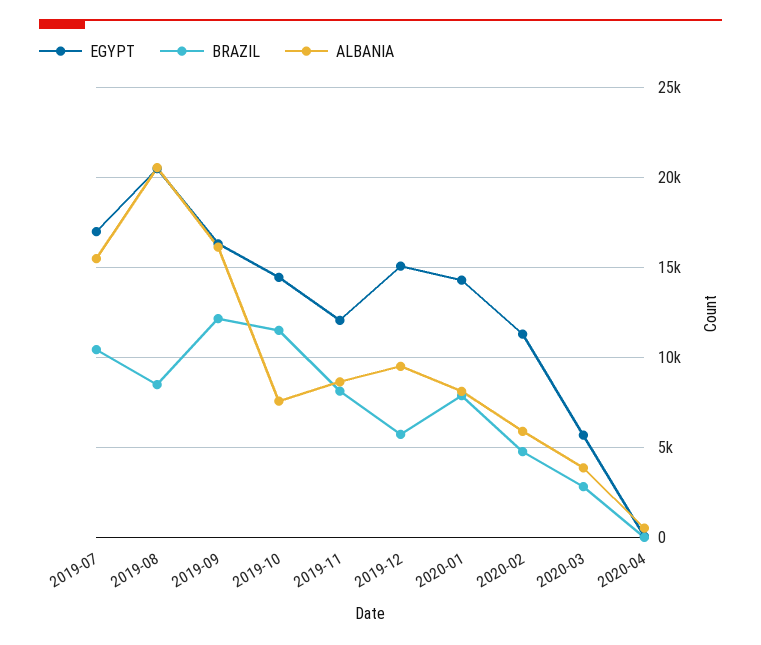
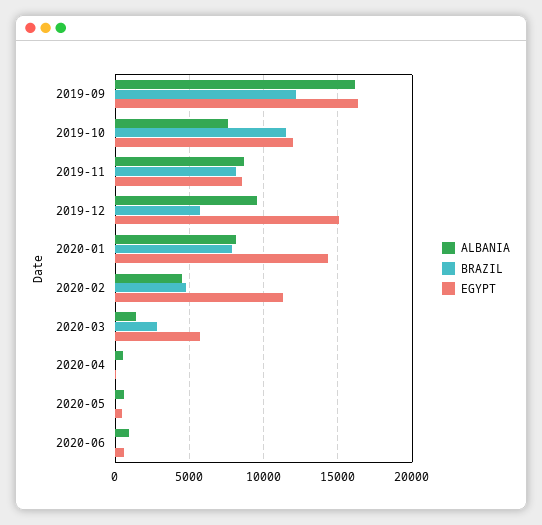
EGYPT, 2019-07: 17000 -> none
BRAZIL, 2019-07: 10500 -> none
ALBANIA, 2019-07: 15500 -> none
EGYPT, 2019-08: 20500 -> none
BRAZIL, 2019-08: 8500 -> none
ALBANIA, 2019-08: 20500 -> none
EGYPT, 2019-10: 14500 -> 12000
EGYPT, 2019-11: 12000 -> 8500
ALBANIA, 2020-02: 6000 -> 4500
ALBANIA, 2020-03: 4000 -> 1500
ALBANIA, 2020-05: none -> 500
BRAZIL, 2020-05: none -> 0
EGYPT, 2020-05: none -> 500
ALBANIA, 2020-06: none -> 1000
BRAZIL, 2020-06: none -> 0
EGYPT, 2020-06: none -> 500

